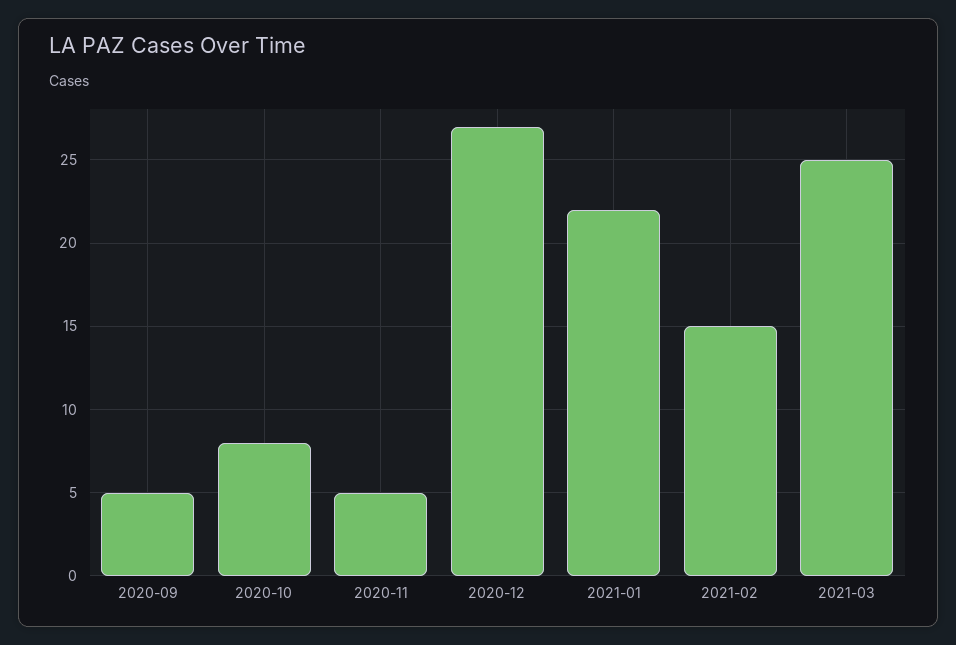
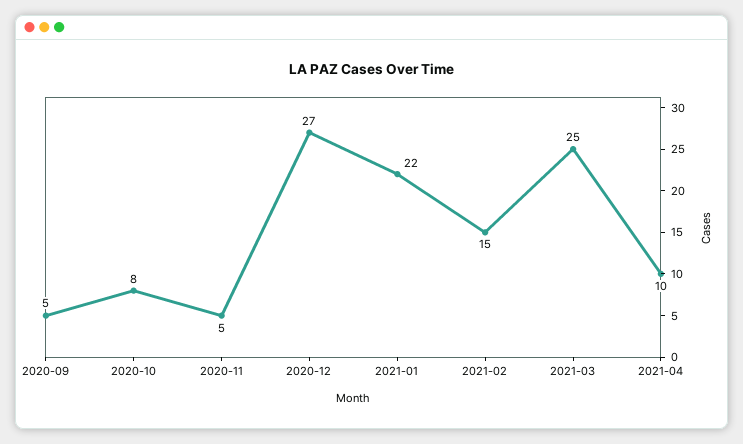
2021-04: none -> 10

